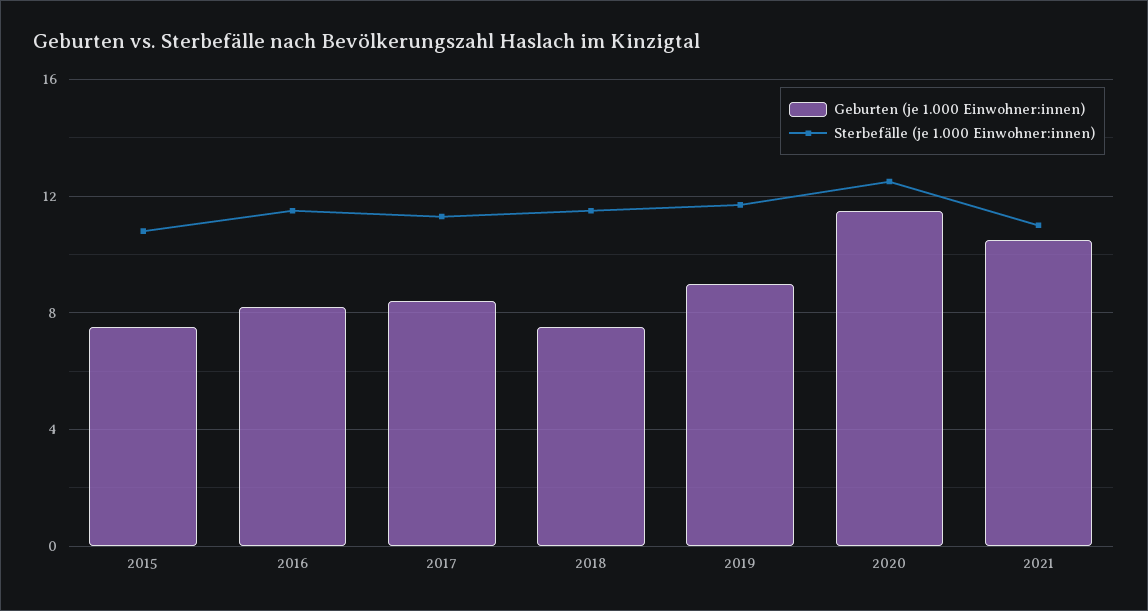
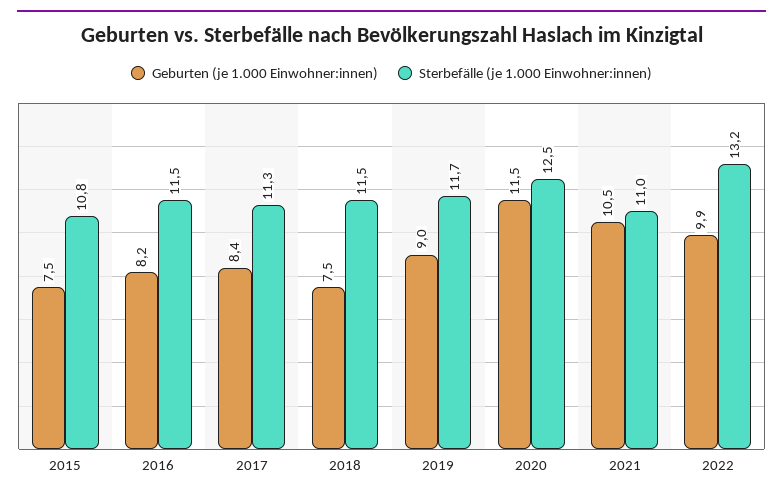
Geburten (je 1.000 Einwohner:innen), 2022: none -> 9.9
Sterbefälle (je 1.000 Einwohner:innen), 2022: none -> 13.2

